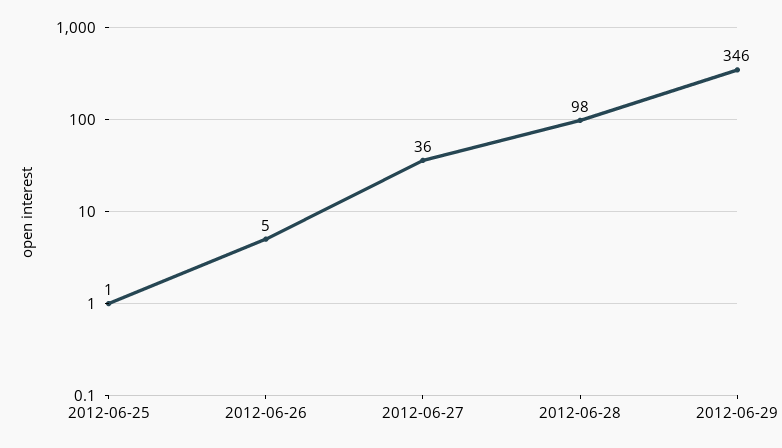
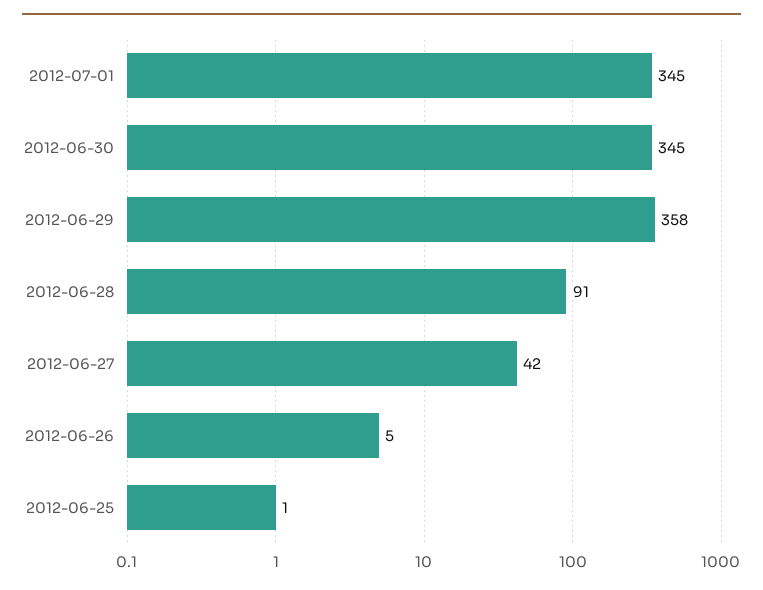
2012-06-27: 36 -> 42
2012-06-28: 98 -> 91
2012-06-29: 346 -> 358
2012-07-01: none -> 345
2012-06-30: none -> 345

